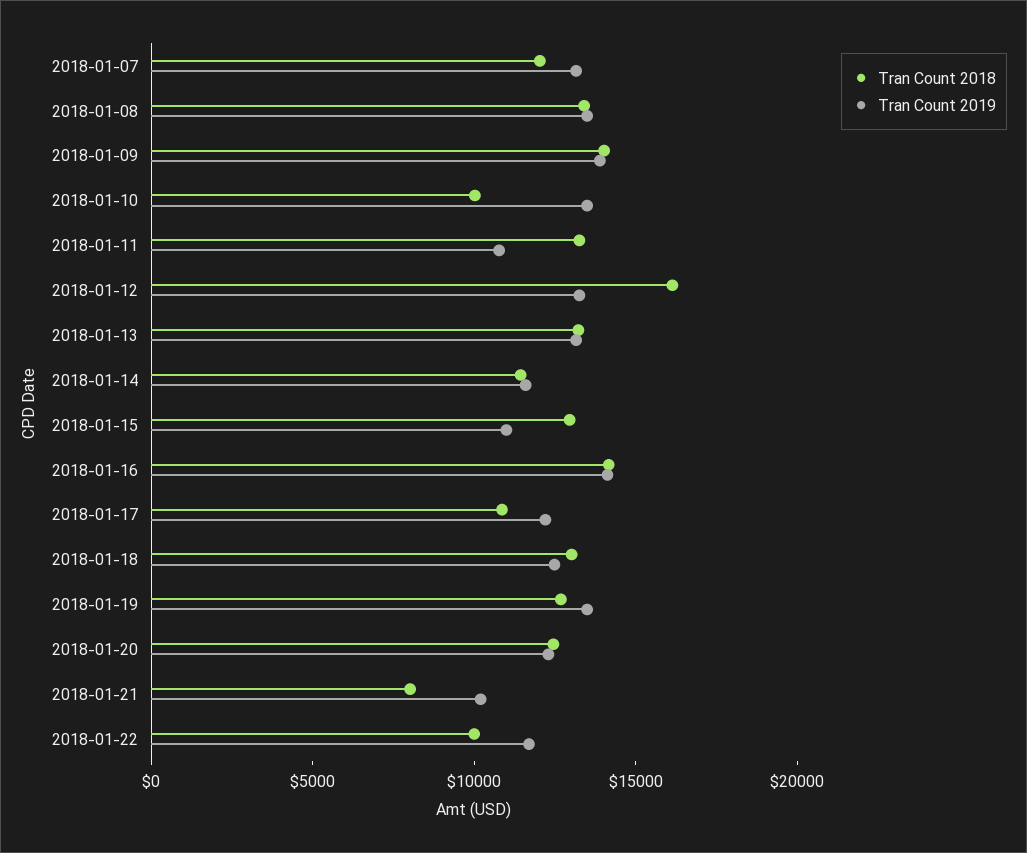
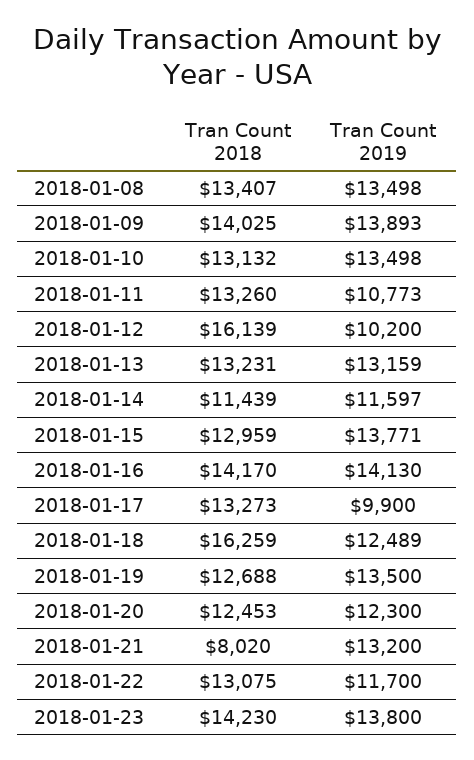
Tran Count 2018, 2018-01-07: 12000 -> none
Tran Count 2019, 2018-01-07: 13000 -> none
Tran Count 2018, 2018-01-10: 10000 -> 13132
Tran Count 2019, 2018-01-12: 13000 -> 10200
Tran Count 2019, 2018-01-15: 11000 -> 13771
Tran Count 2018, 2018-01-17: 11000 -> 13273
Tran Count 2019, 2018-01-17: 12000 -> 9900
Tran Count 2018, 2018-01-18: 13000 -> 16259
Tran Count 2019, 2018-01-21: 10000 -> 13200
Tran Count 2018, 2018-01-22: 10000 -> 13075
Tran Count 2018, 2018-01-23: none -> 14230
Tran Count 2019, 2018-01-23: none -> 13800

